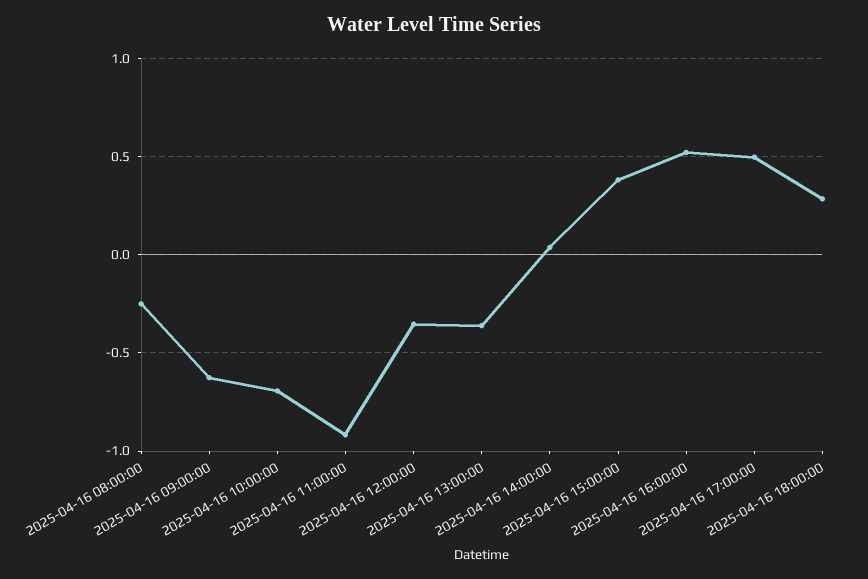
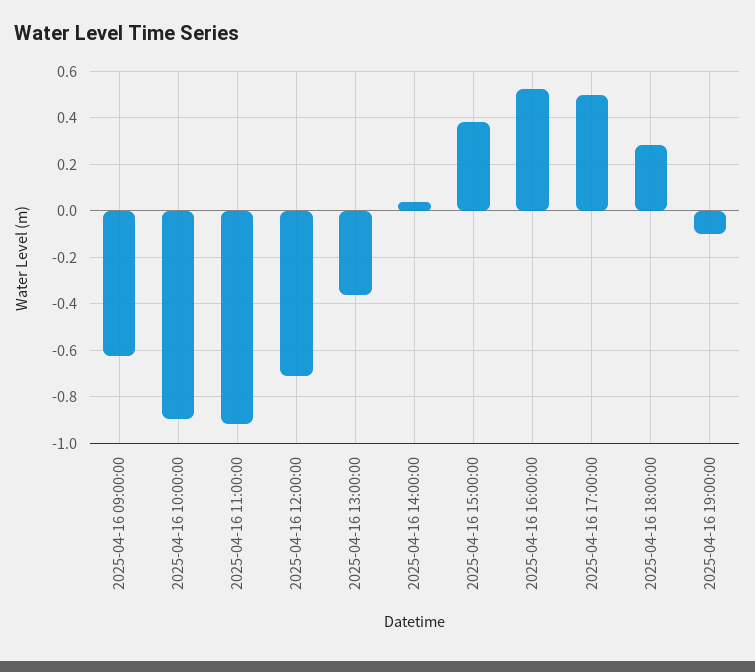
2025-04-16 08:00:00: -0.25 -> none
2025-04-16 10:00:00: -0.7 -> -0.9
2025-04-16 12:00:00: -0.35 -> -0.7
2025-04-16 19:00:00: none -> -0.1

